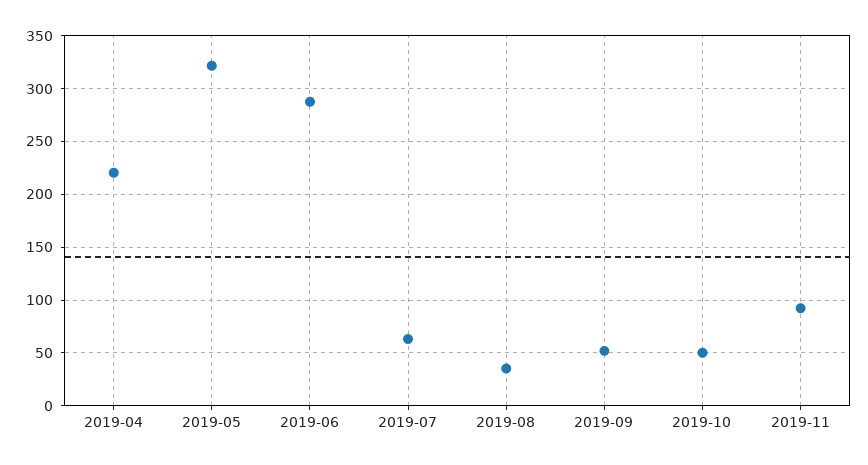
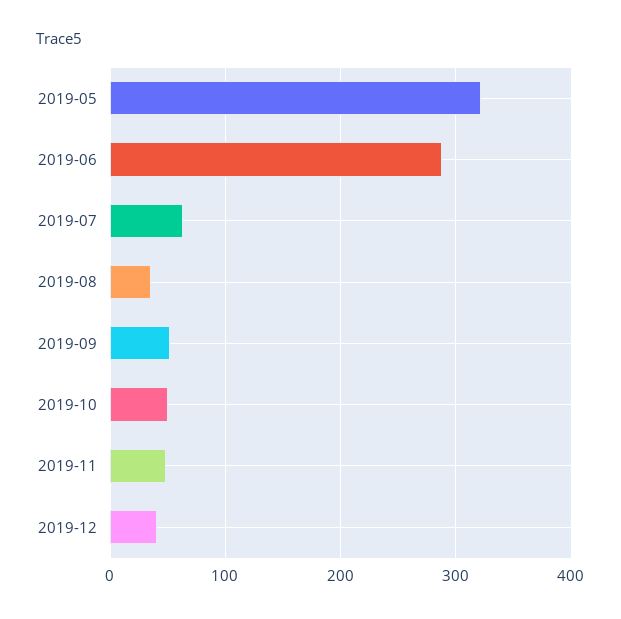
2019-04: 220 -> none
2019-11: 90 -> 50
2019-12: none -> 40

